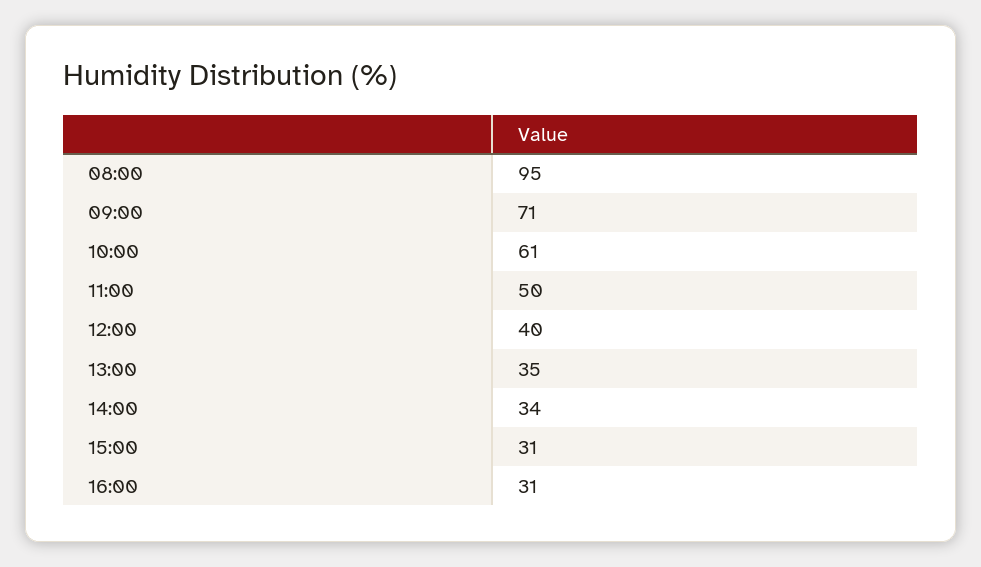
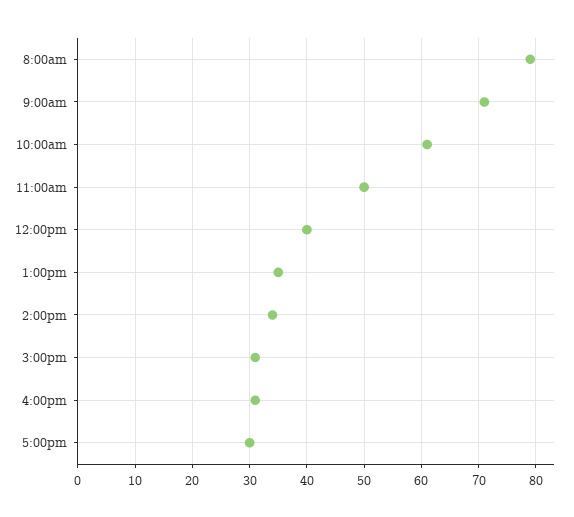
08:00: 95 -> 80
5:00pm: none -> 30

